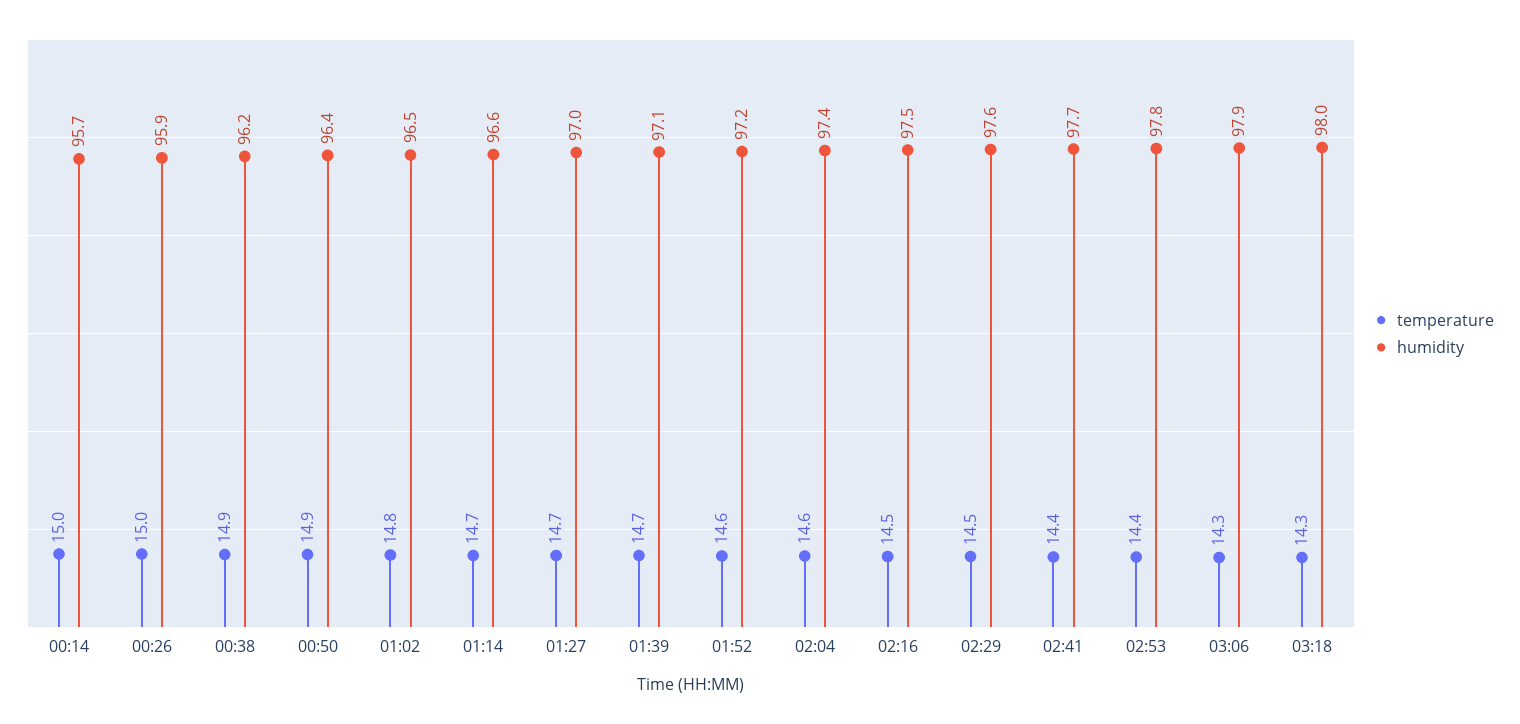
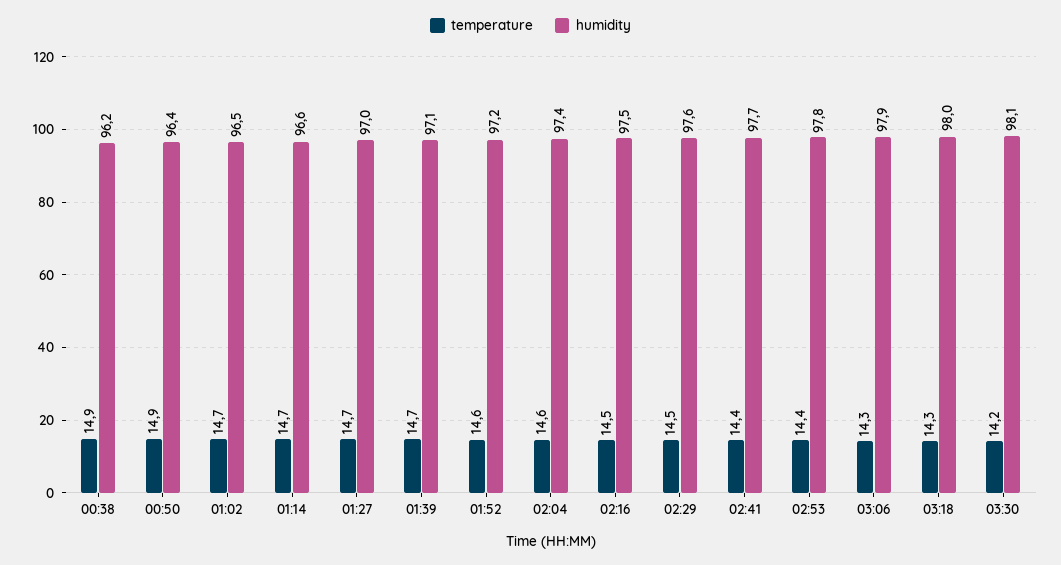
temperature, 00:14: 15 -> none
humidity, 00:14: 95.7 -> none
temperature, 00:26: 15 -> none
humidity, 00:26: 95.9 -> none
temperature, 01:02: 14.8 -> 14.7
temperature, 03:30: none -> 14.2
humidity, 03:30: none -> 98.1

